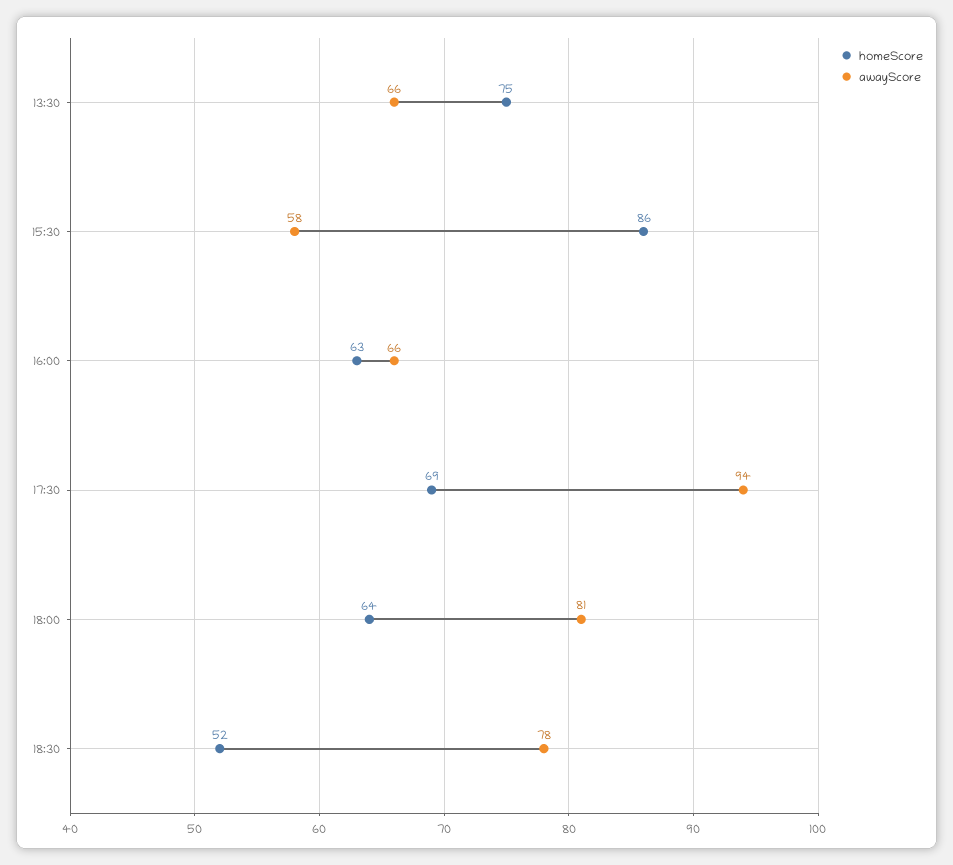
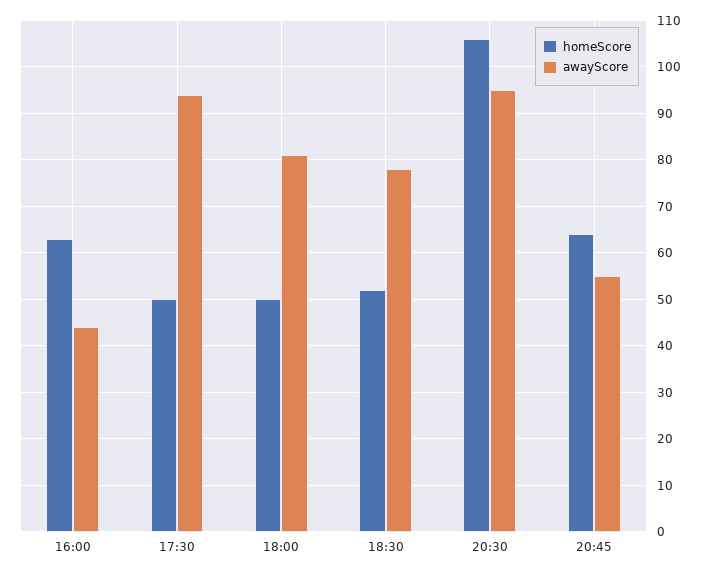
homeScore, 13:30: 75 -> none
awayScore, 13:30: 66 -> none
homeScore, 15:30: 86 -> none
awayScore, 15:30: 58 -> none
awayScore, 16:00: 66 -> 45
homeScore, 17:30: 69 -> 50
homeScore, 18:00: 64 -> 50
homeScore, 20:30: none -> 105
awayScore, 20:30: none -> 95
homeScore, 20:45: none -> 65
awayScore, 20:45: none -> 55

